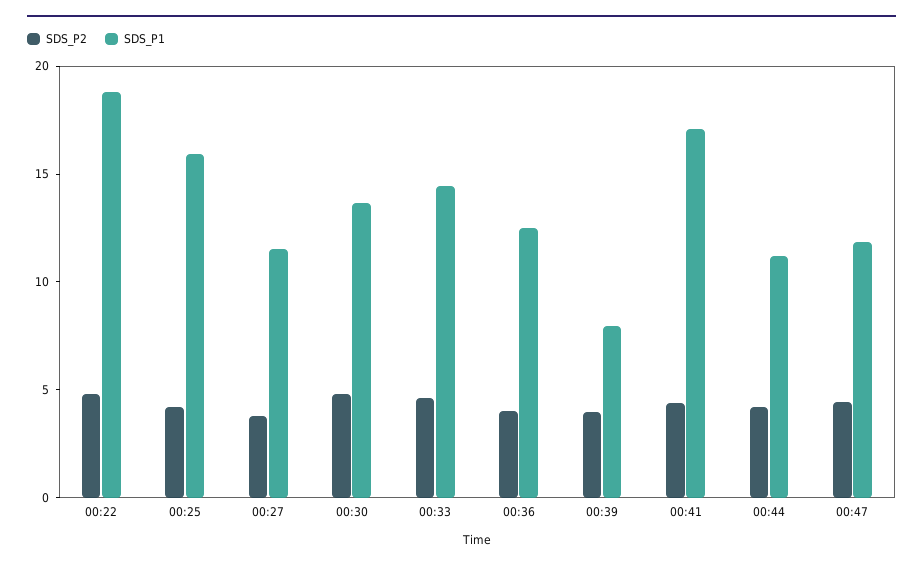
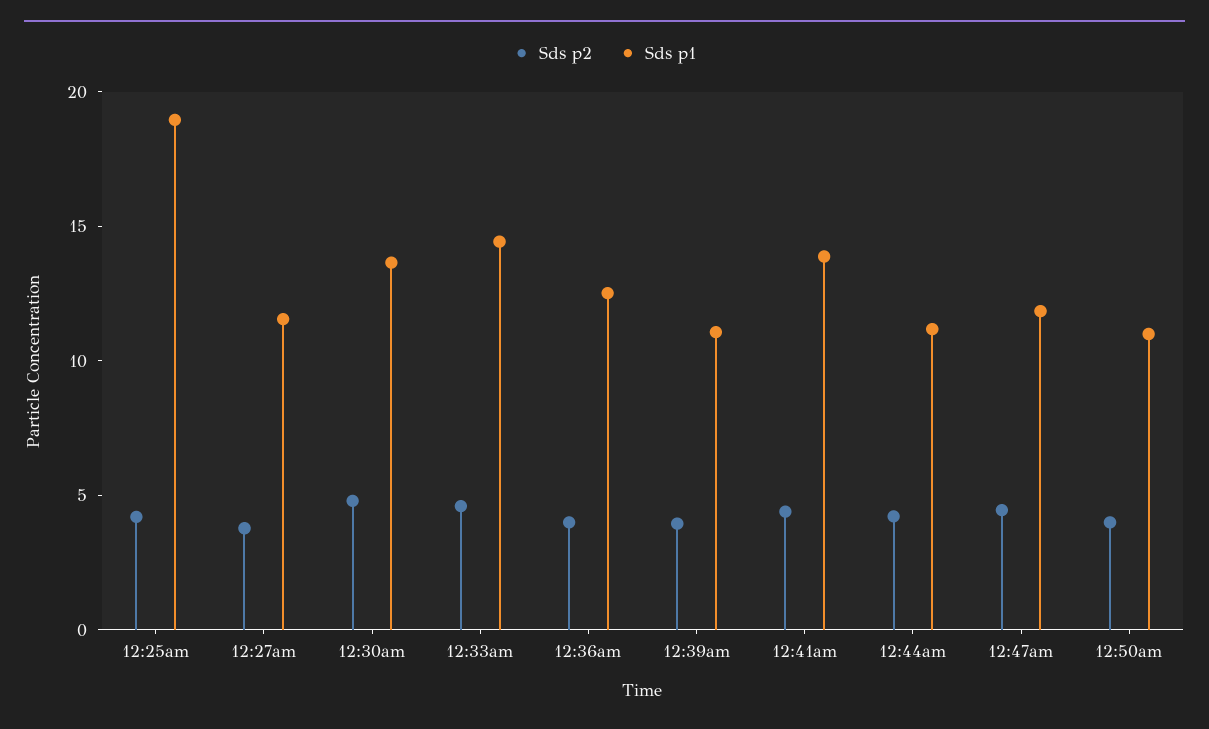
SDS_P2, 00:22: 5 -> none
SDS_P1, 00:22: 19 -> none
SDS_P1, 00:25: 16 -> 19
SDS_P1, 00:39: 8 -> 11
SDS_P1, 00:41: 17 -> 14
SDS_P2, 12:50am: none -> 4
SDS_P1, 12:50am: none -> 11

